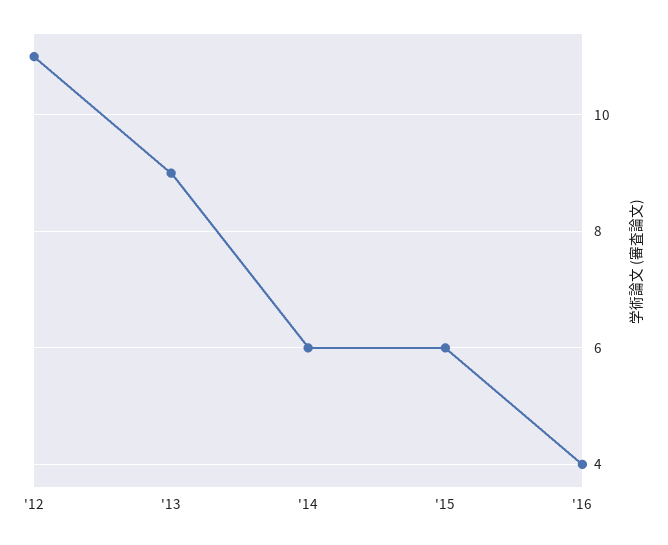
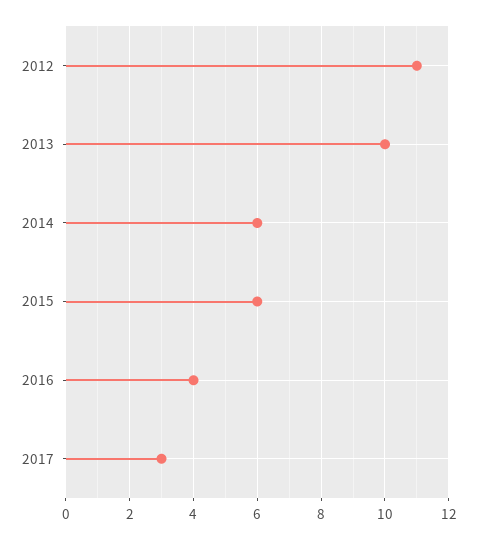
'13: 9 -> 10
2017: none -> 3

